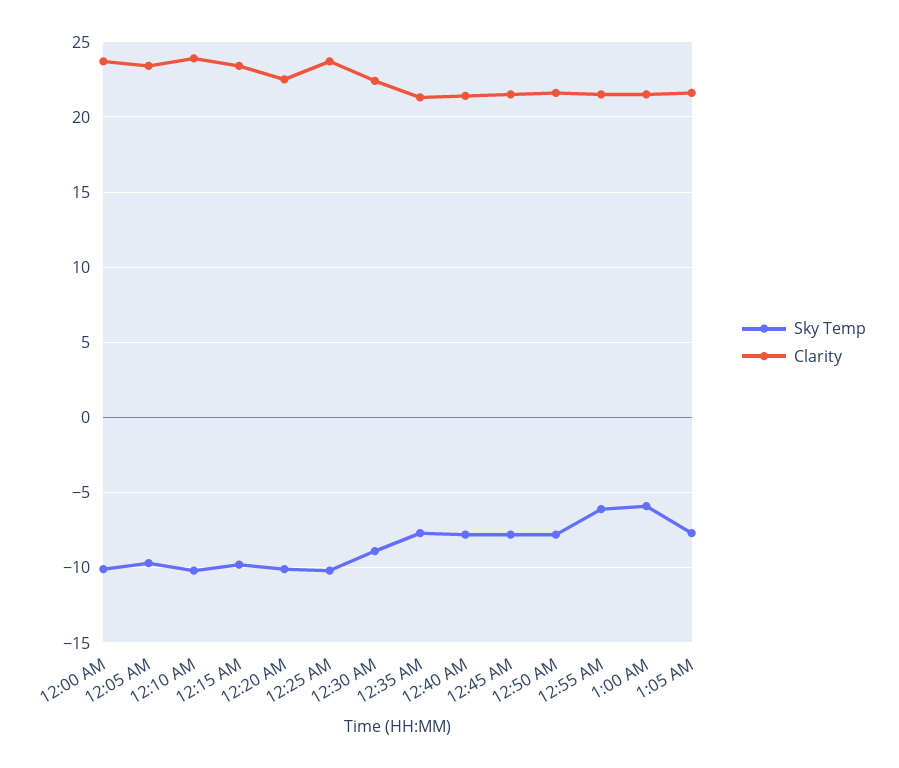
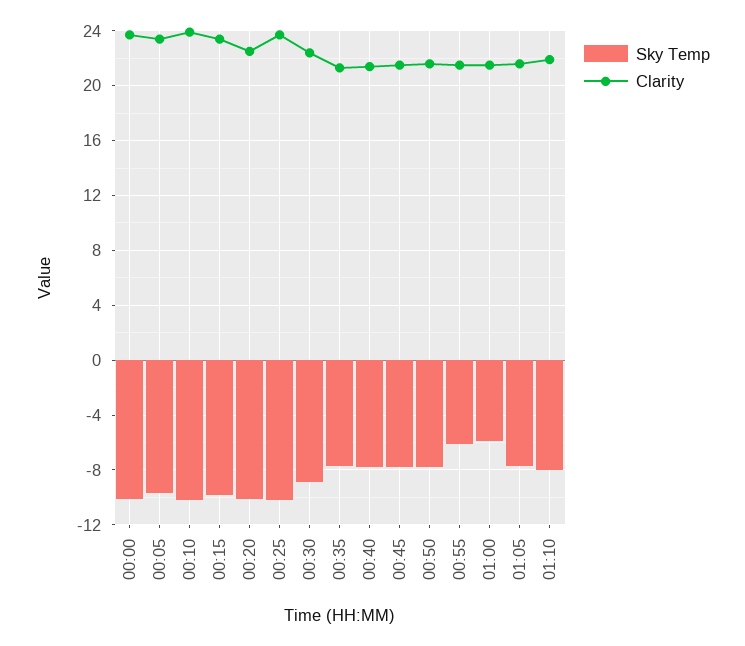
Sky Temp, 01:10: none -> -8
Clarity, 01:10: none -> 22

